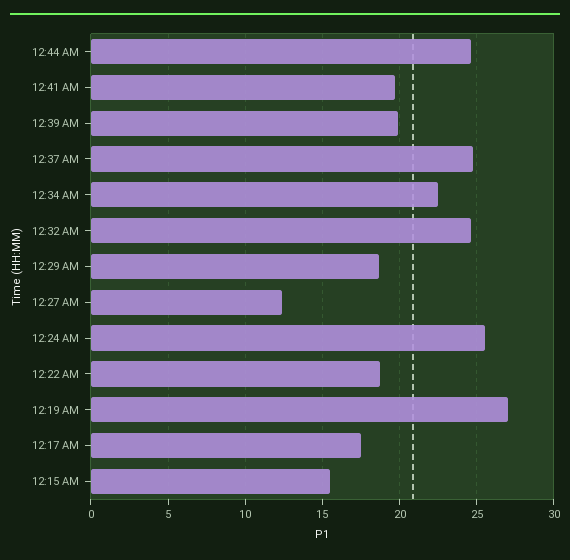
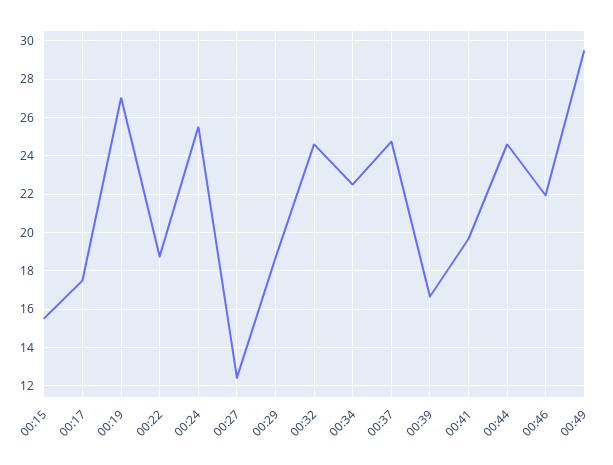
12:39 AM: 20 -> 16.5
00:46: none -> 22
00:49: none -> 29.5

